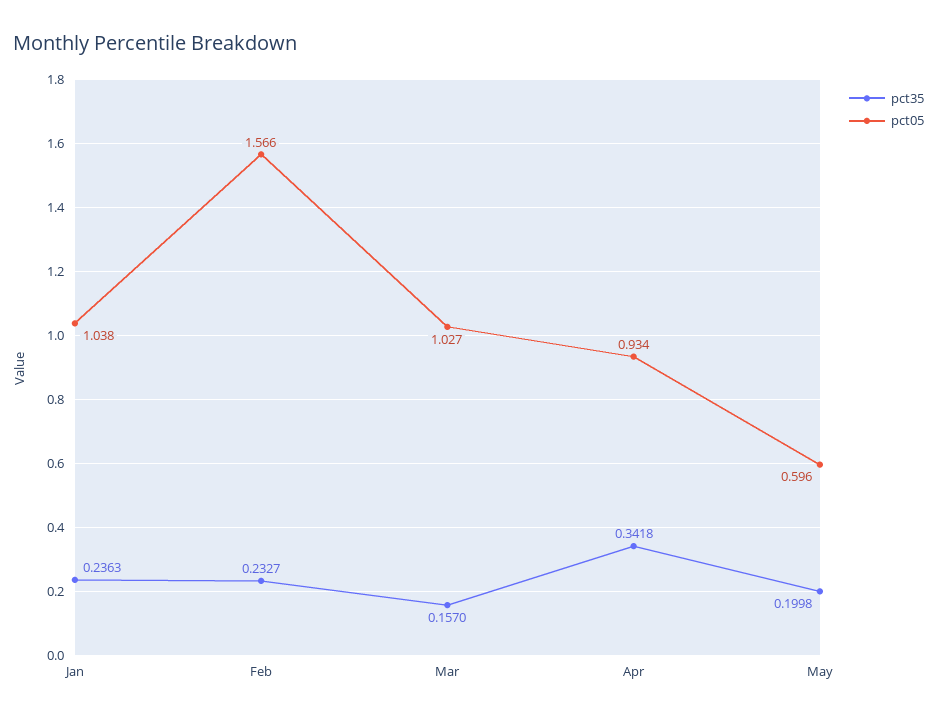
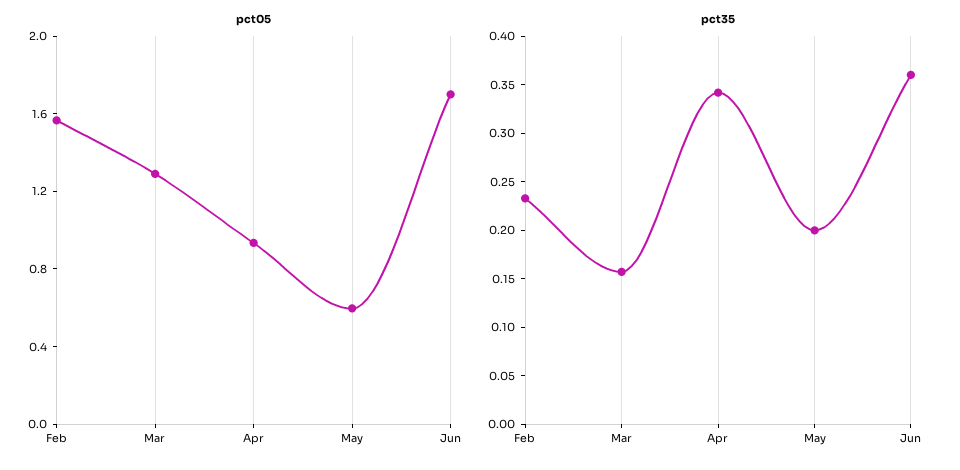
pct35, Jan: 0.2363 -> none
pct05, Jan: 1.038 -> none
pct05, Mar: 1.027 -> 1.3
pct05, Jun: none -> 1.7
pct35, Jun: none -> 0.36

